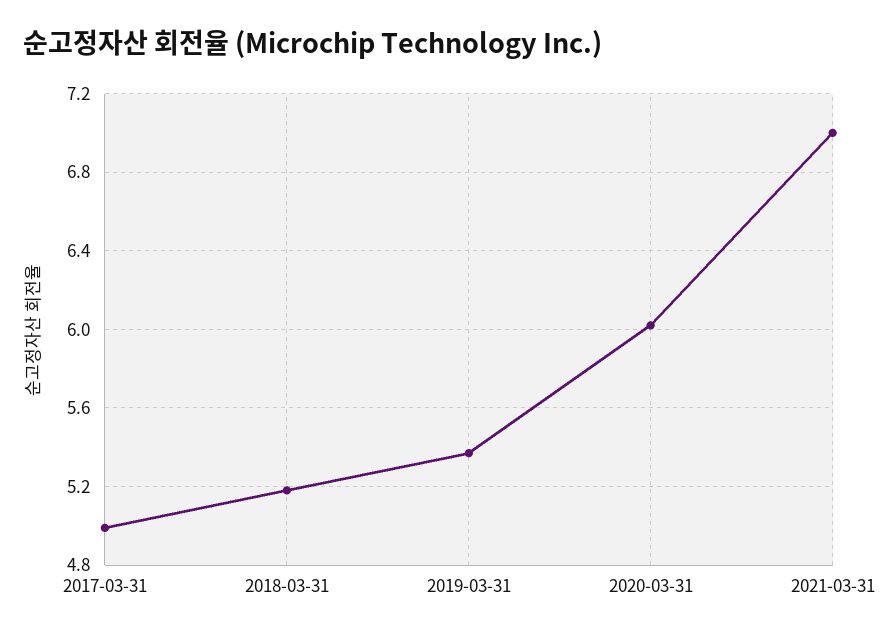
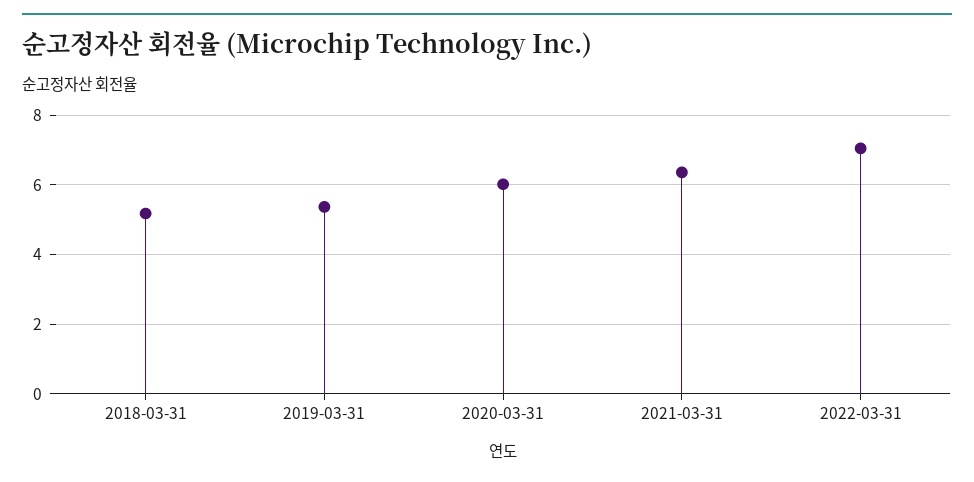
2017-03-31: 5 -> none
2021-03-31: 7 -> 6.4
2022-03-31: none -> 7

